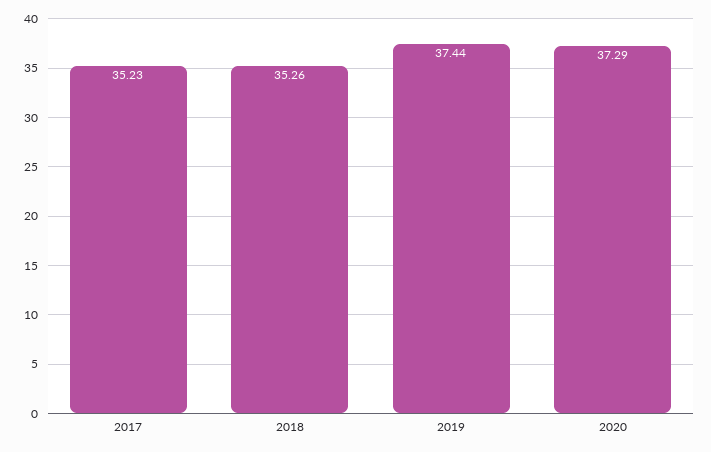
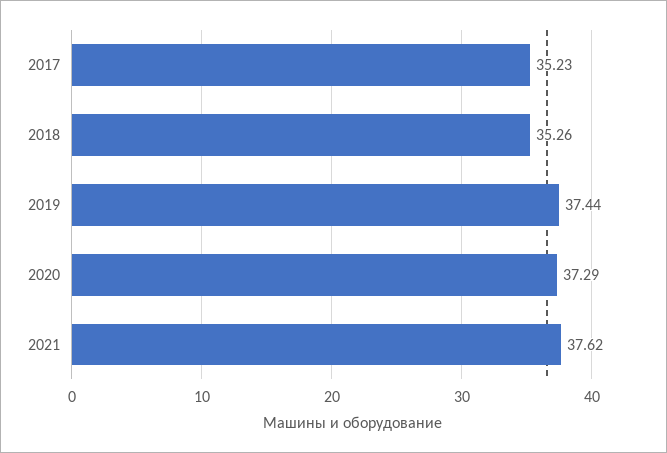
2021: none -> 37.62

